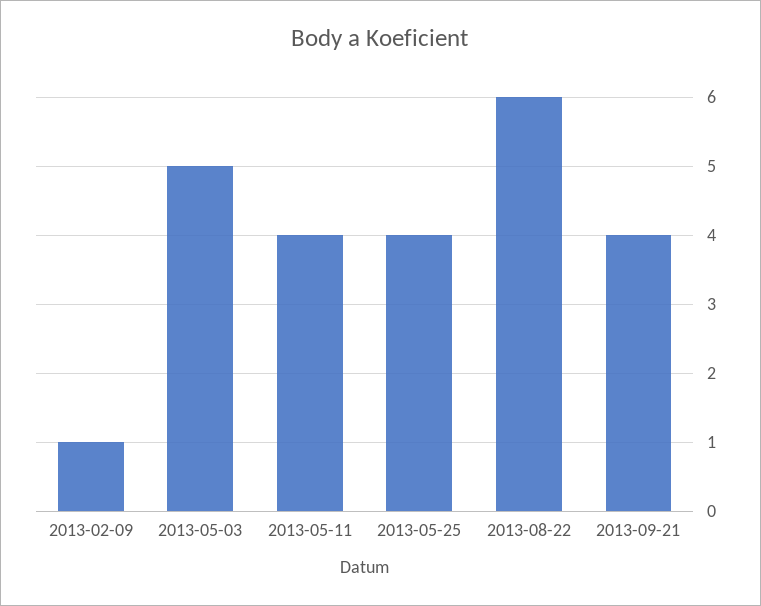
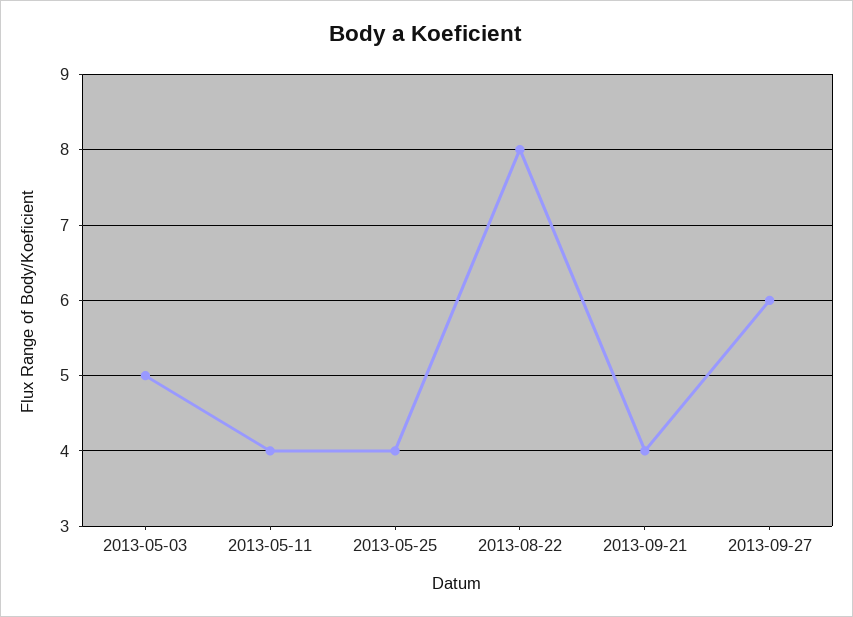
2013-02-09: 1 -> none
2013-08-22: 6 -> 8
2013-09-27: none -> 6

